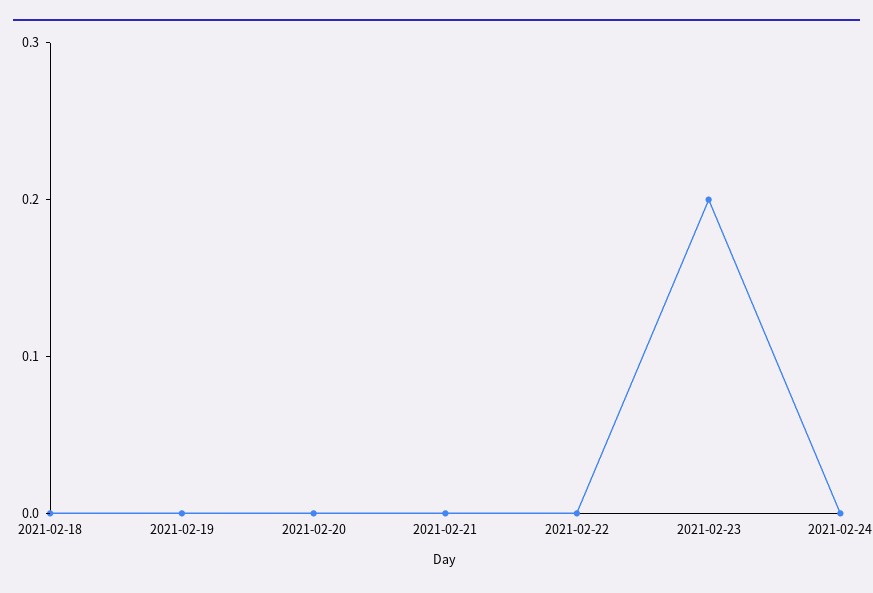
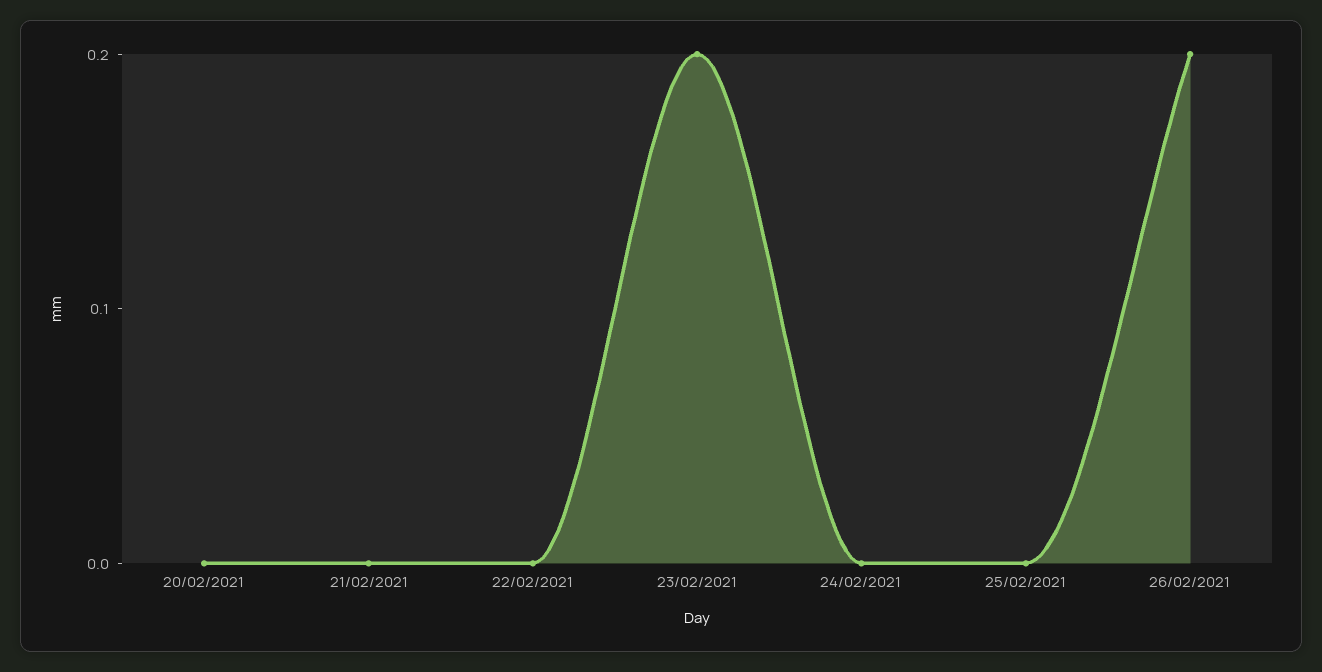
2021-02-18: 0 -> none
2021-02-19: 0 -> none
25/02/2021: none -> 0
26/02/2021: none -> 0.2

